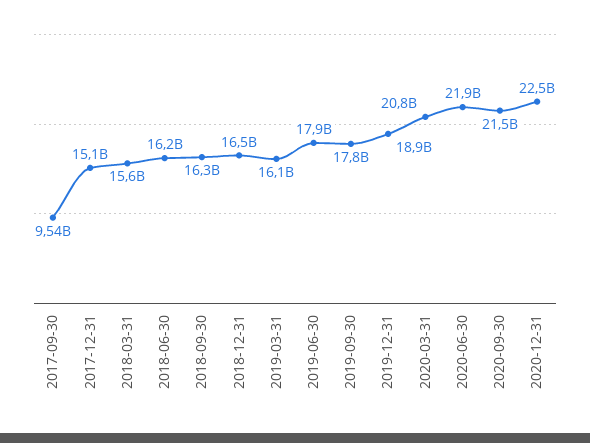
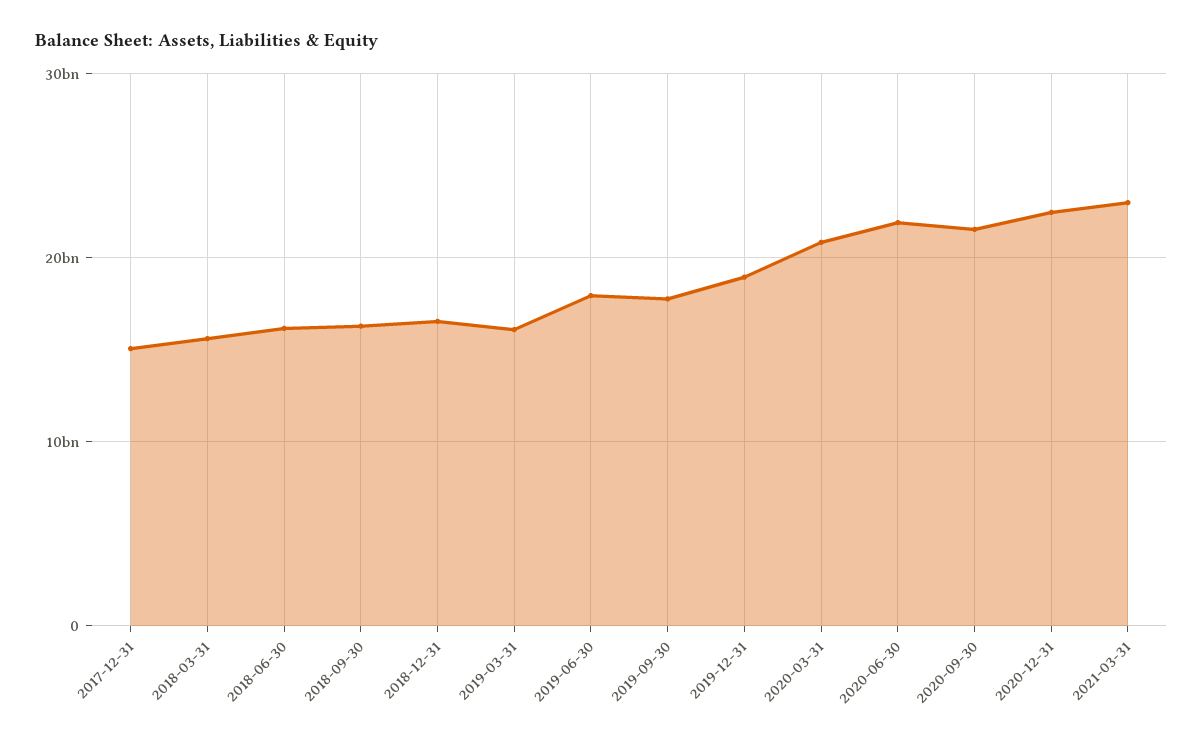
2017-09-30: 9540000000 -> none
2021-03-31: none -> 23000000000

